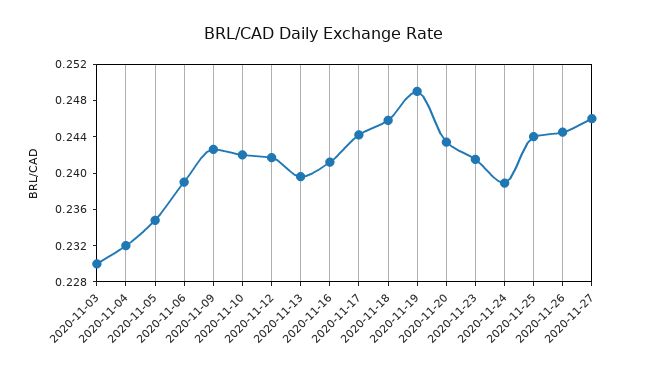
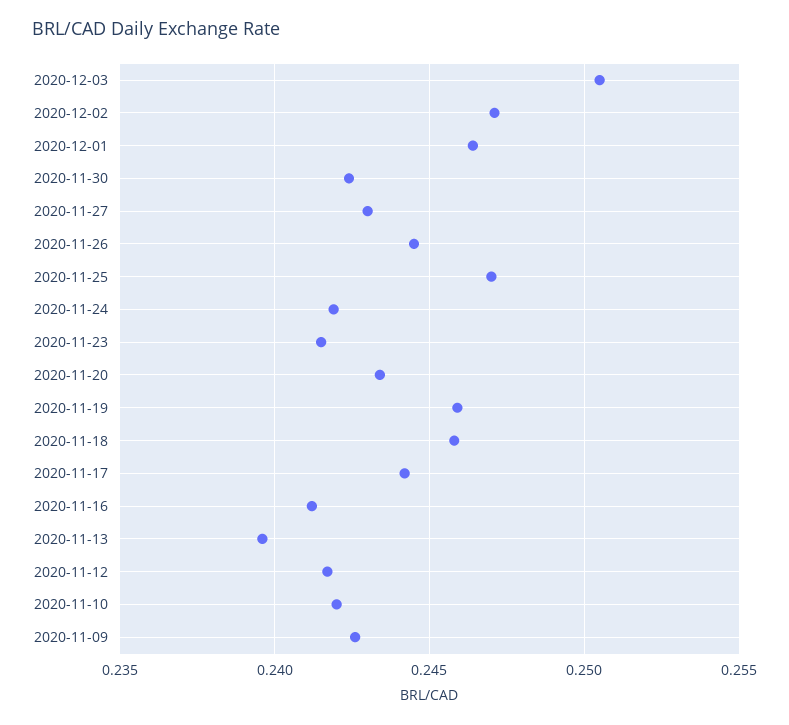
2020-11-03: 0.23 -> none
2020-11-04: 0.232 -> none
2020-11-05: 0.235 -> none
2020-11-06: 0.239 -> none
2020-11-19: 0.249 -> 0.246
2020-11-24: 0.239 -> 0.242
2020-11-25: 0.244 -> 0.247
2020-11-27: 0.246 -> 0.243
2020-12-03: none -> 0.2505
2020-12-02: none -> 0.247
2020-12-01: none -> 0.2465
2020-11-30: none -> 0.2425

